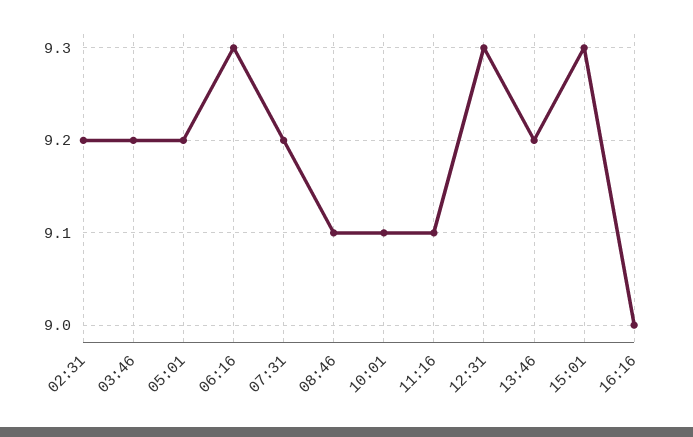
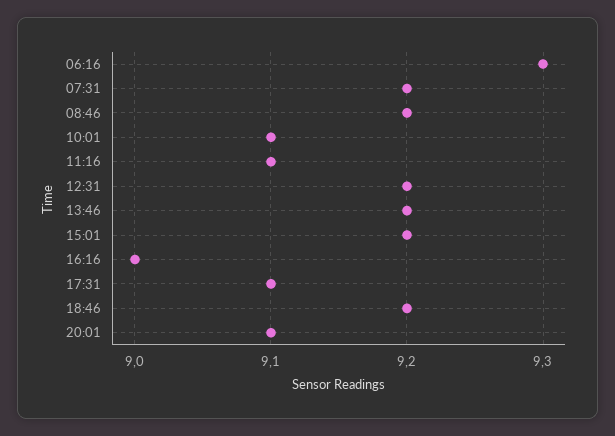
02:31: 9.2 -> none
03:46: 9.2 -> none
05:01: 9.2 -> none
08:46: 9.1 -> 9.2
12:31: 9.3 -> 9.2
15:01: 9.3 -> 9.2
17:31: none -> 9.1
18:46: none -> 9.2
20:01: none -> 9.1

